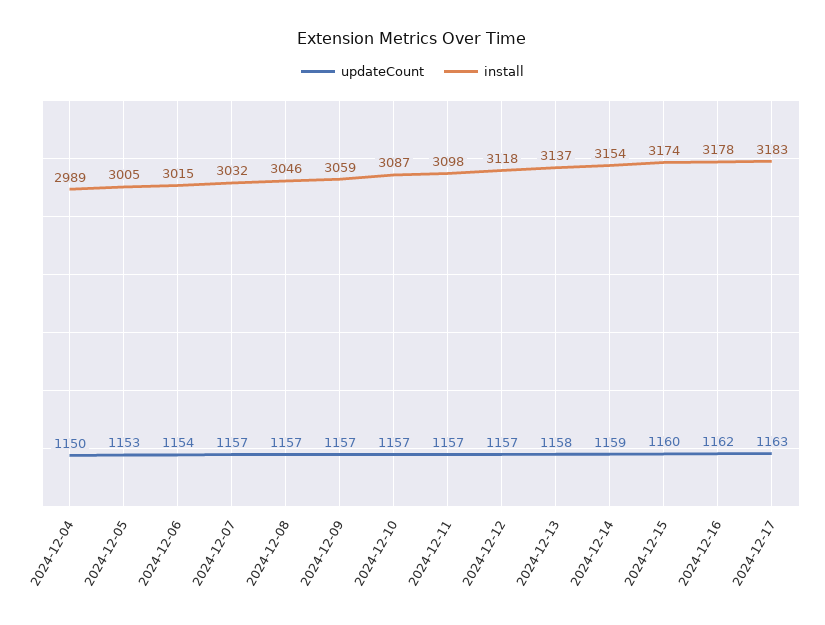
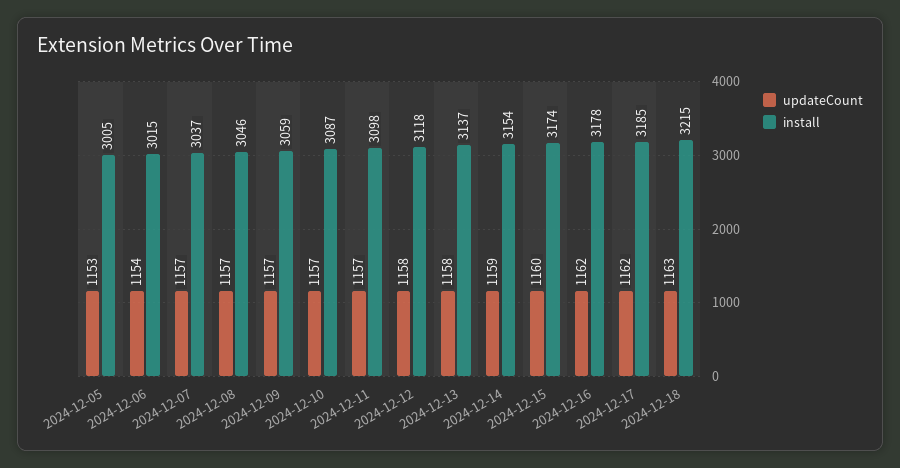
updateCount, 2024-12-04: 1150 -> none
install, 2024-12-04: 2989 -> none
install, 2024-12-07: 3032 -> 3037
updateCount, 2024-12-12: 1157 -> 1158
updateCount, 2024-12-17: 1163 -> 1162
install, 2024-12-17: 3183 -> 3185
updateCount, 2024-12-18: none -> 1163
install, 2024-12-18: none -> 3215

